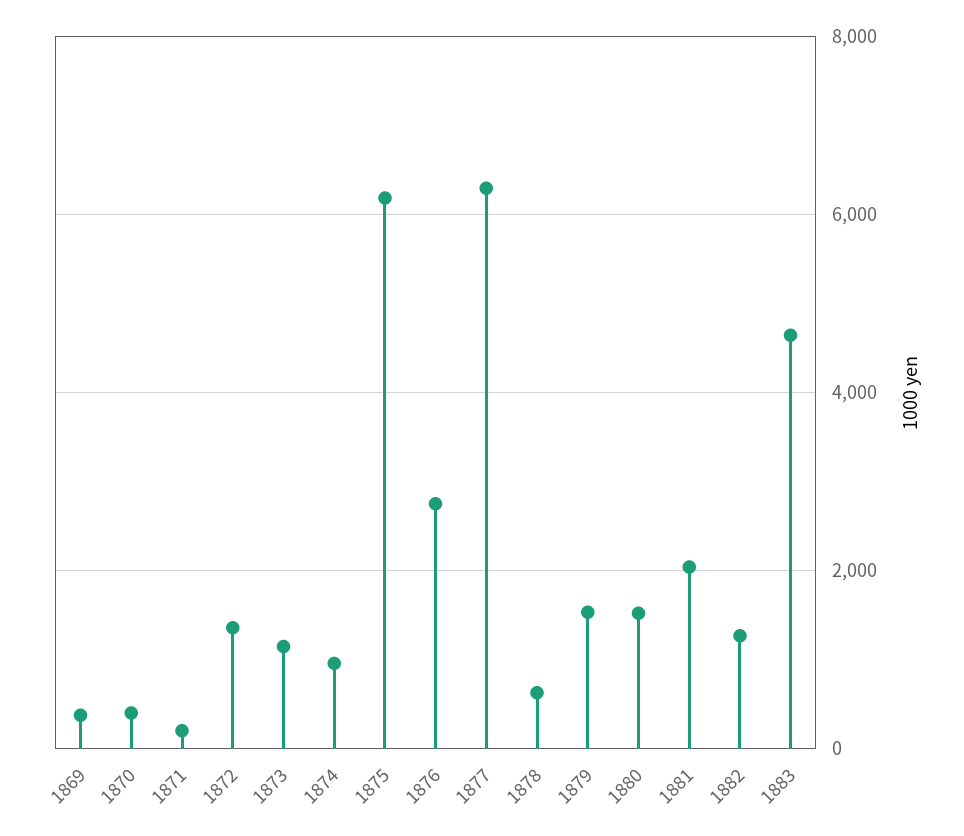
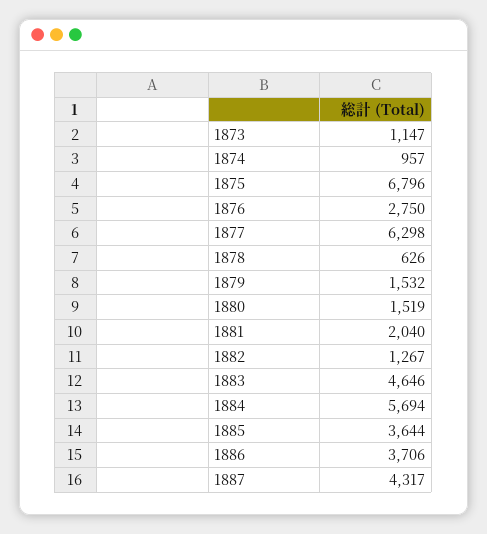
1869: 400 -> none
1870: 400 -> none
1871: 200 -> none
1872: 1400 -> none
1875: 6200 -> 6796
1884: none -> 5694
1885: none -> 3644
1886: none -> 3706
1887: none -> 4317

